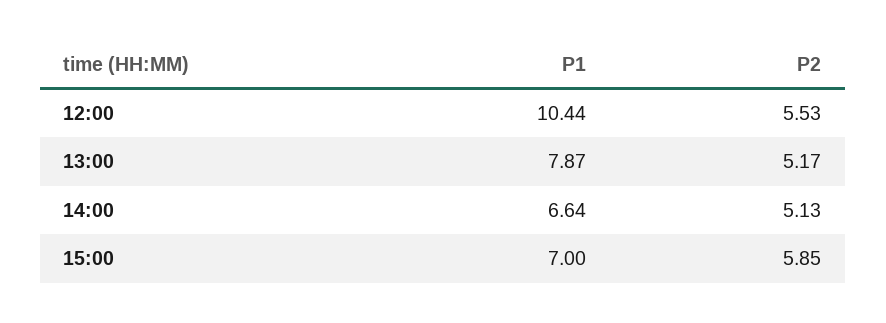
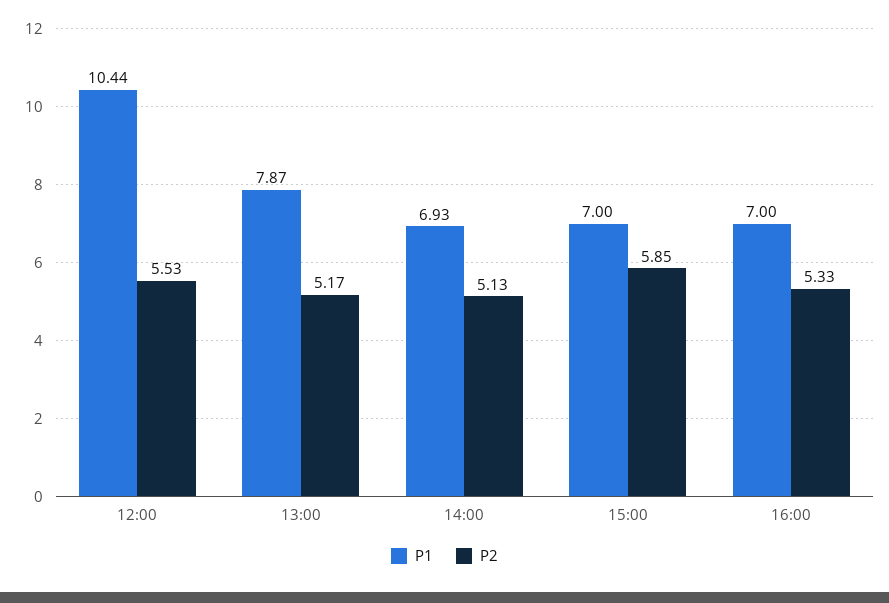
P1, 14:00: 6.64 -> 6.93
P1, 16:00: none -> 7
P2, 16:00: none -> 5.33

